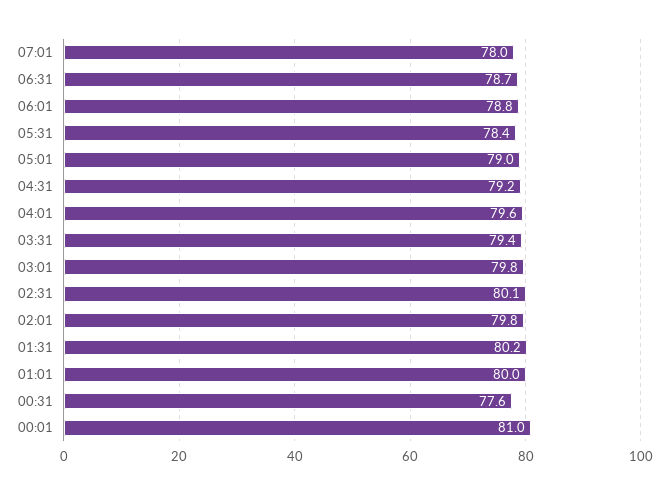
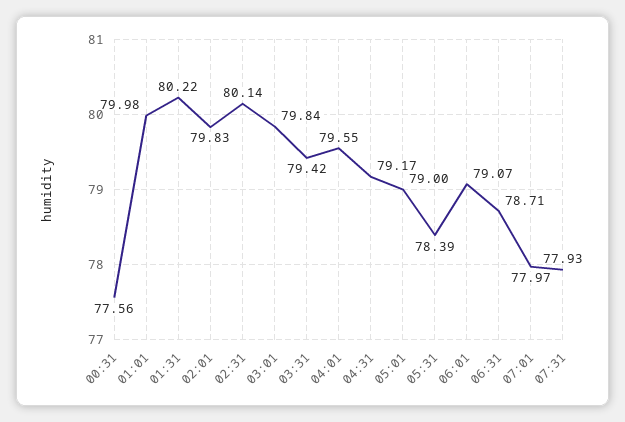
06:01: 78.8 -> 79.07
00:01: 81 -> none
07:31: none -> 77.93

